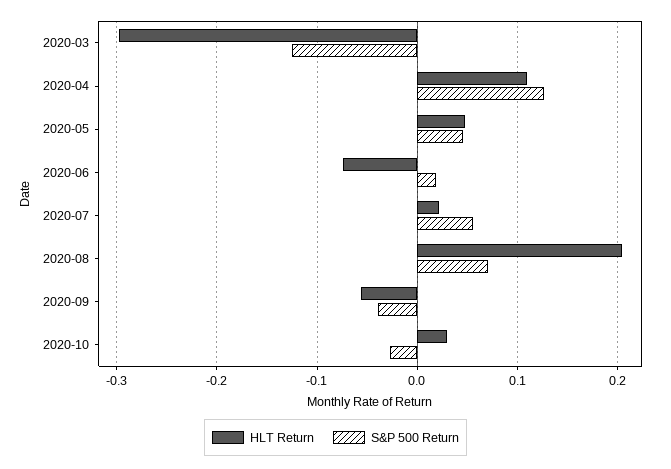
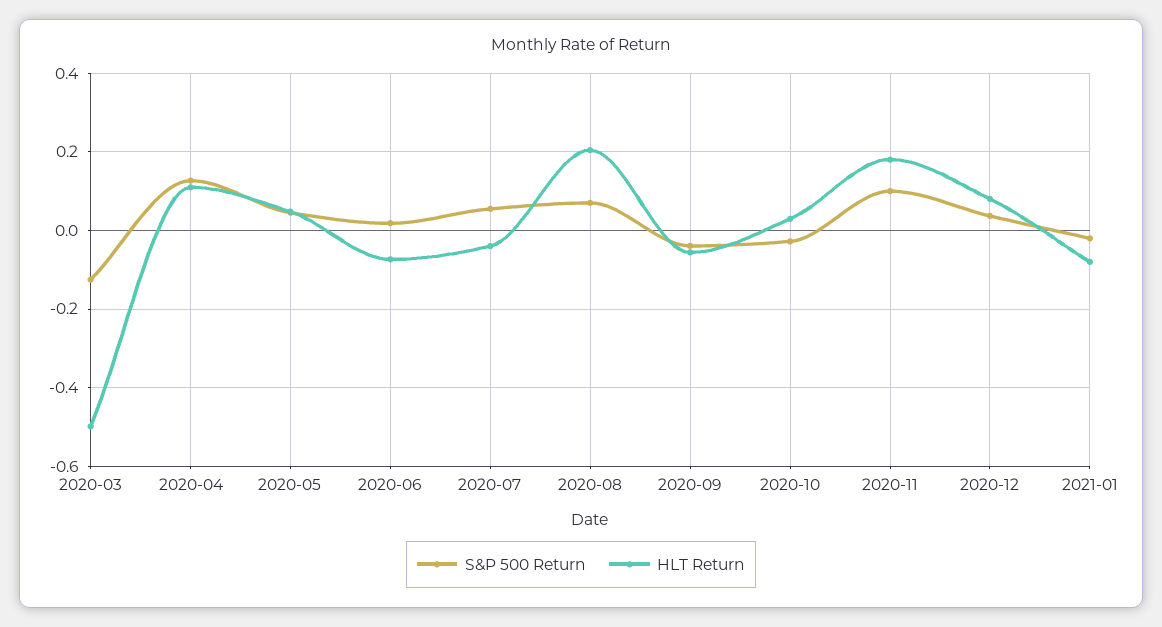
HLT Return, 2020-03: -0.3 -> -0.5
HLT Return, 2020-07: 0.02 -> -0.04
S&P 500 Return, 2020-11: none -> 0.1
HLT Return, 2020-11: none -> 0.18
S&P 500 Return, 2020-12: none -> 0.04
HLT Return, 2020-12: none -> 0.08
S&P 500 Return, 2021-01: none -> -0.02
HLT Return, 2021-01: none -> -0.08

